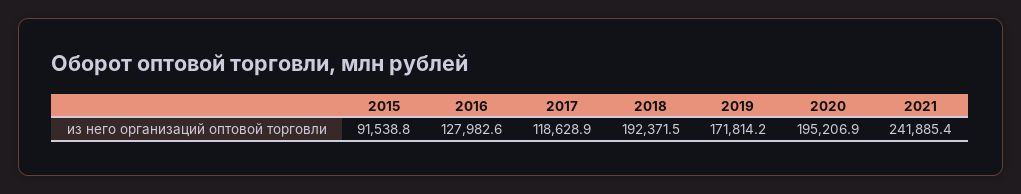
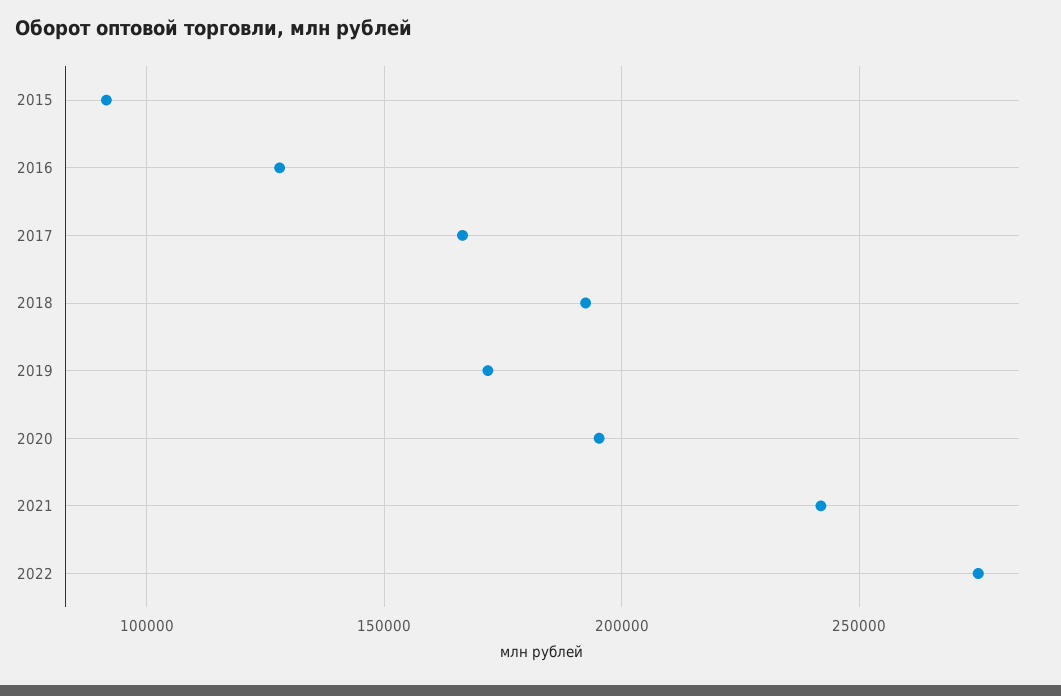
2017: 118628.9 -> 165000
2022: none -> 275000

